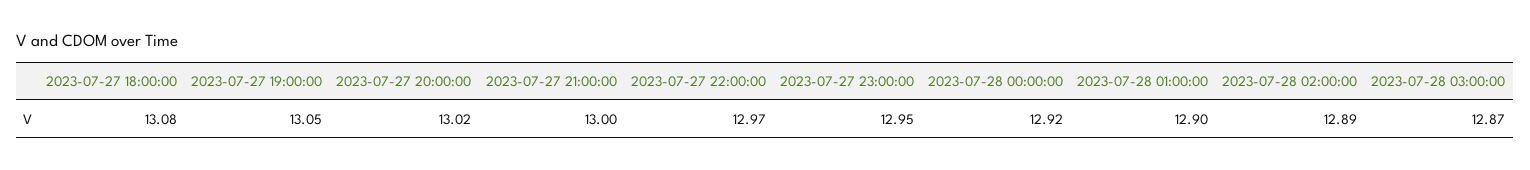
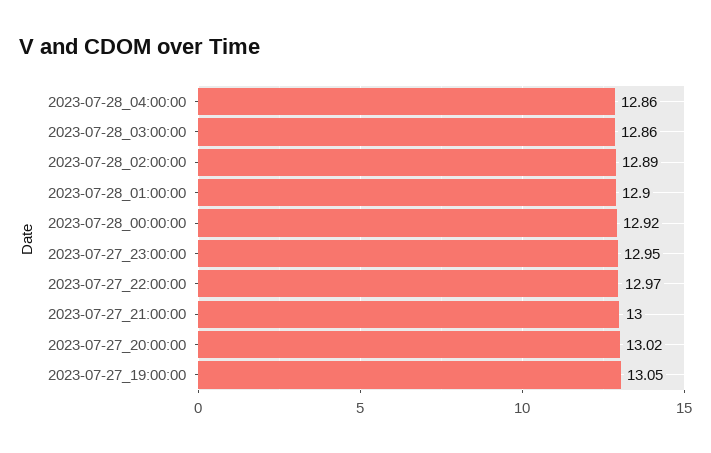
2023-07-27 18:00:00: 13.08 -> none
2023-07-28 03:00:00: 12.87 -> 12.86
2023-07-28_04:00:00: none -> 12.86

